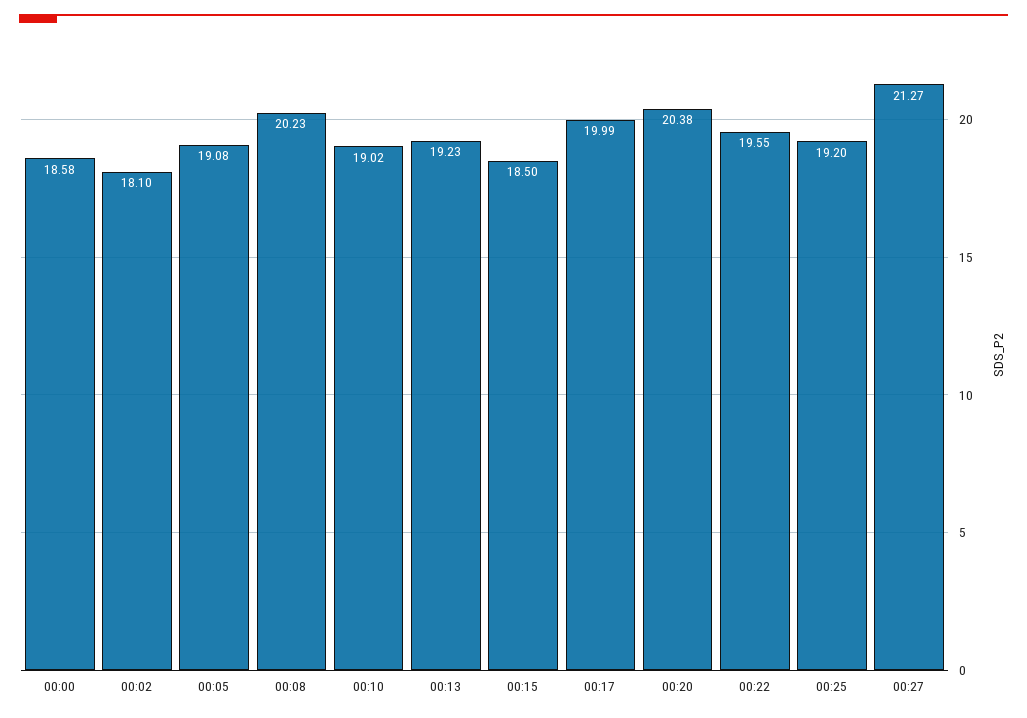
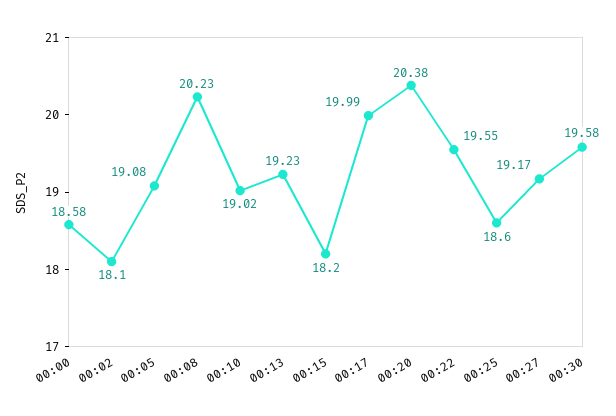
00:15: 18.5 -> 18.2
00:25: 19.2 -> 18.6
00:27: 21.27 -> 19.17
00:30: none -> 19.58

